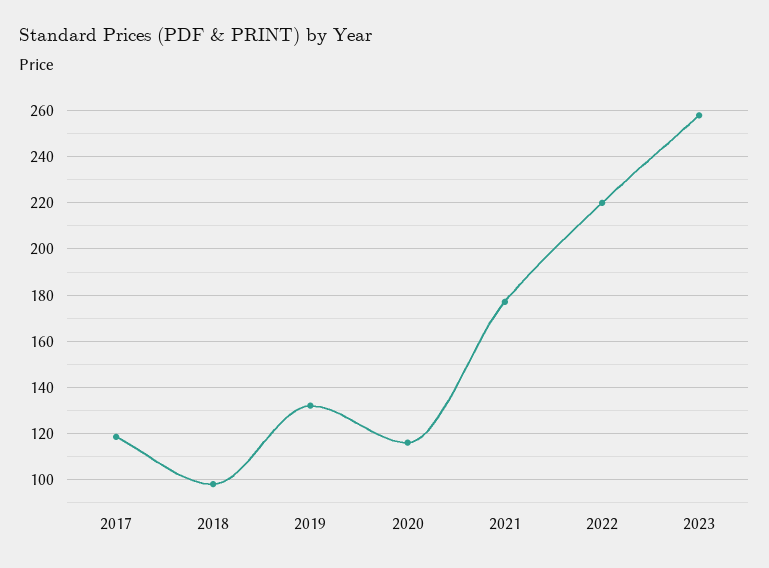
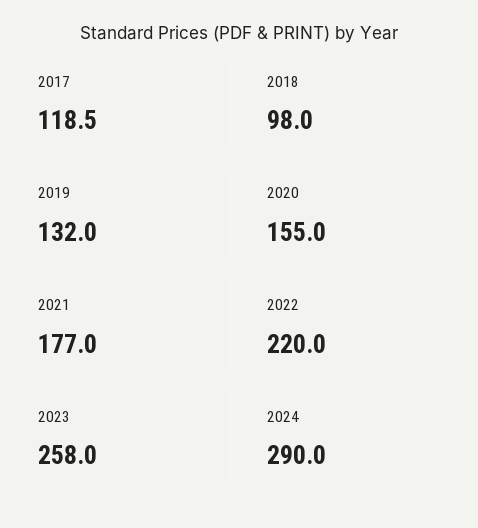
2020: 115 -> 155
2024: none -> 290

